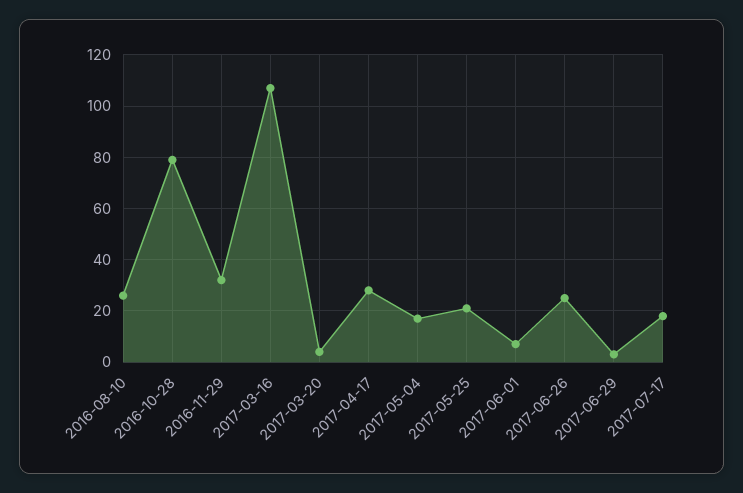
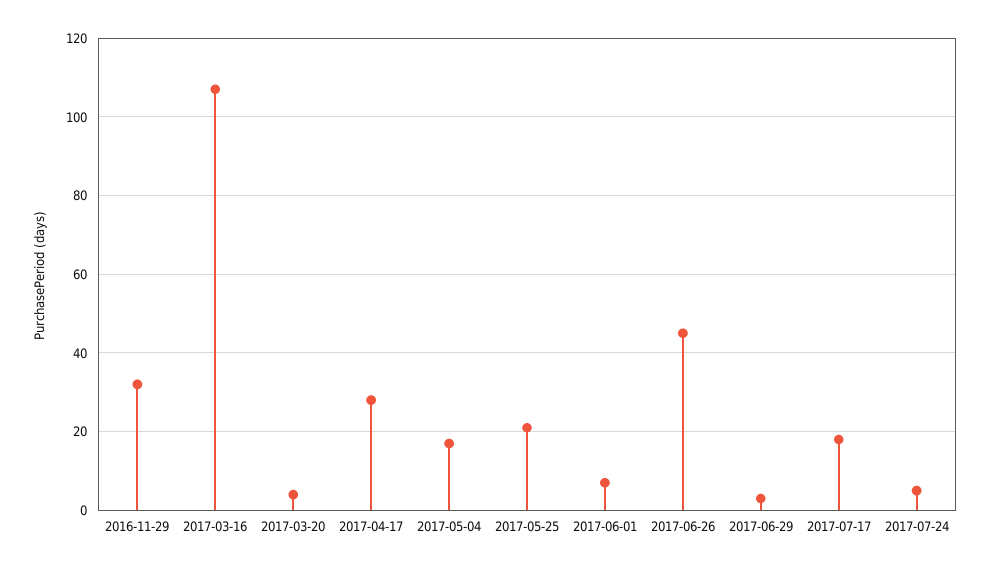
2016-08-10: 25 -> none
2016-10-28: 80 -> none
2017-06-26: 25 -> 45
2017-07-24: none -> 5

